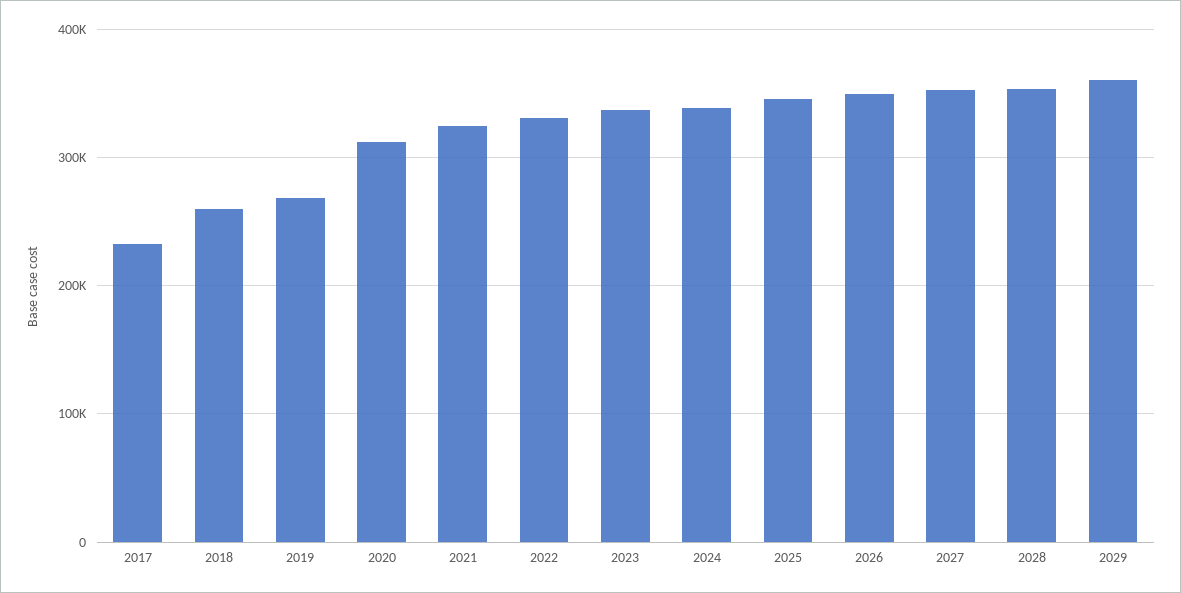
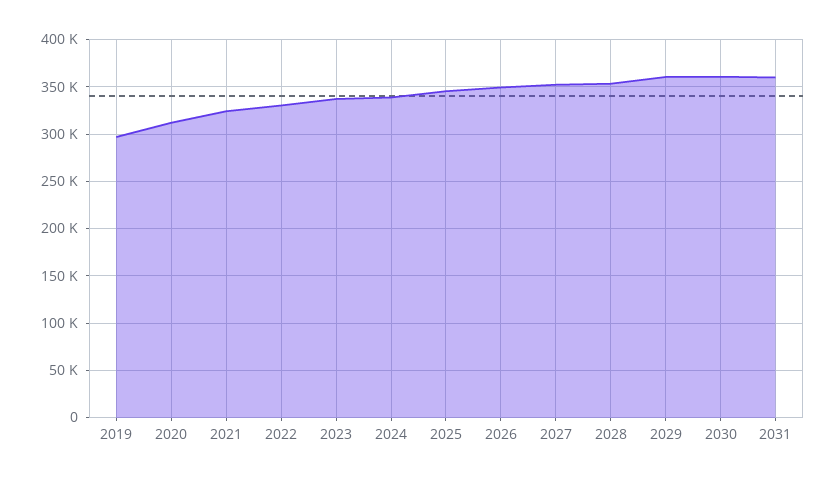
2017: 230000 -> none
2018: 260000 -> none
2019: 270000 -> 300000
2030: none -> 360000
2031: none -> 360000

